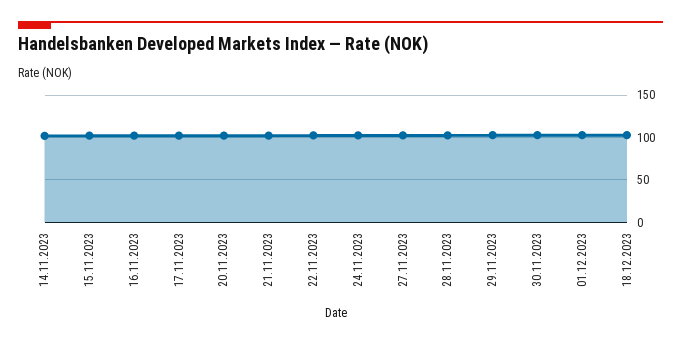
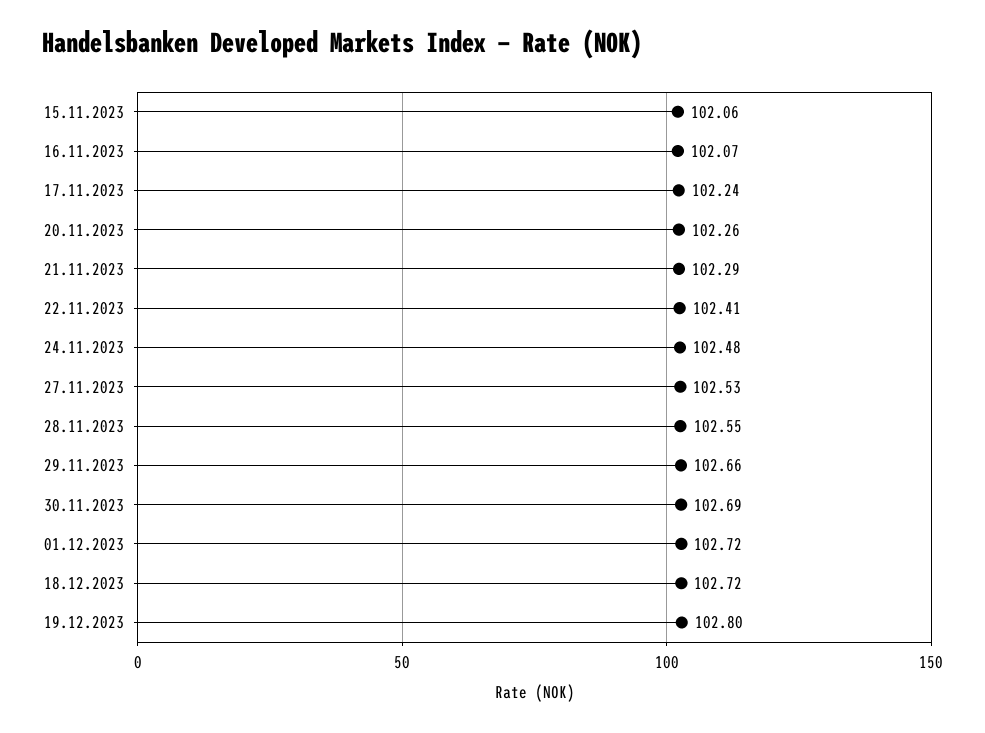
14.11.2023: 100 -> none
19.12.2023: none -> 102.8

